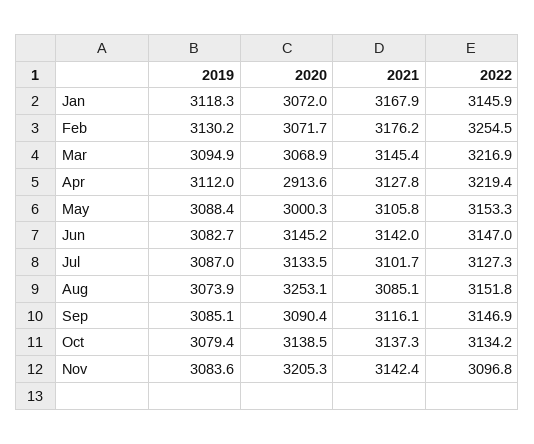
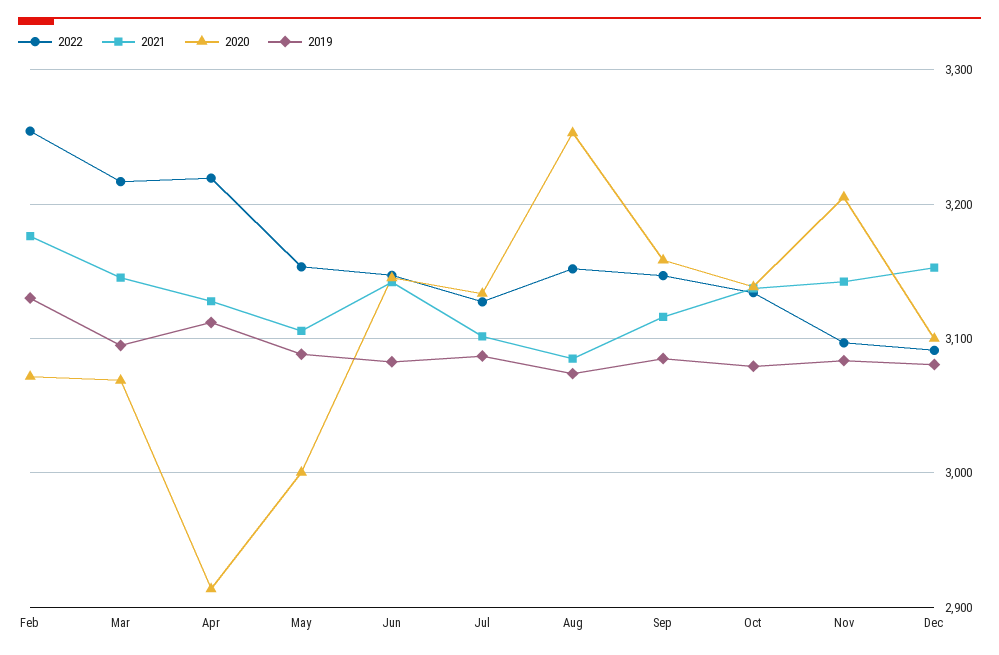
2019, Jan: 3118.3 -> none
2020, Jan: 3072 -> none
2021, Jan: 3167.9 -> none
2022, Jan: 3145.9 -> none
2020, Sep: 3090.4 -> 3160
2022, Dec: none -> 3090
2021, Dec: none -> 3150
2020, Dec: none -> 3100
2019, Dec: none -> 3080

